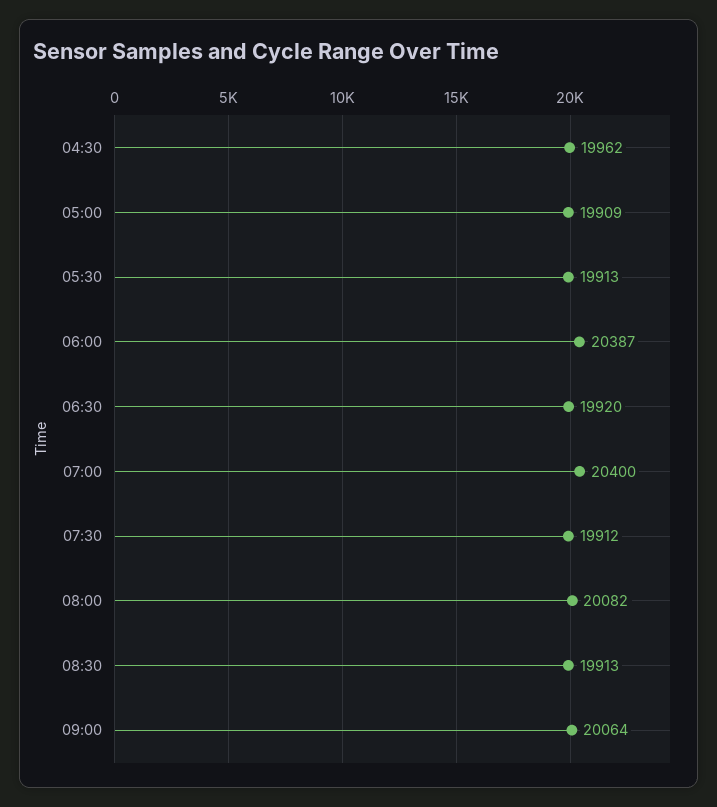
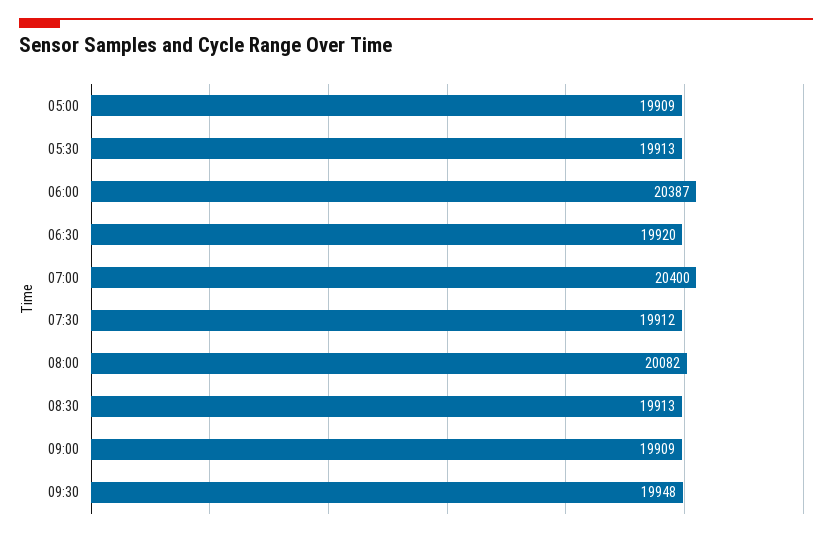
04:30: 19962 -> none
09:00: 20064 -> 19909
09:30: none -> 19948

